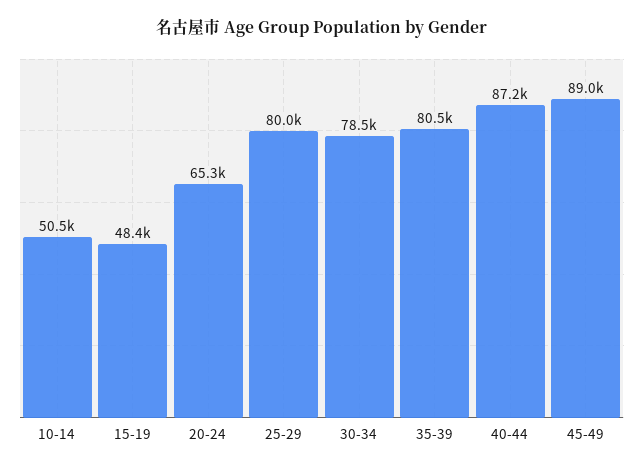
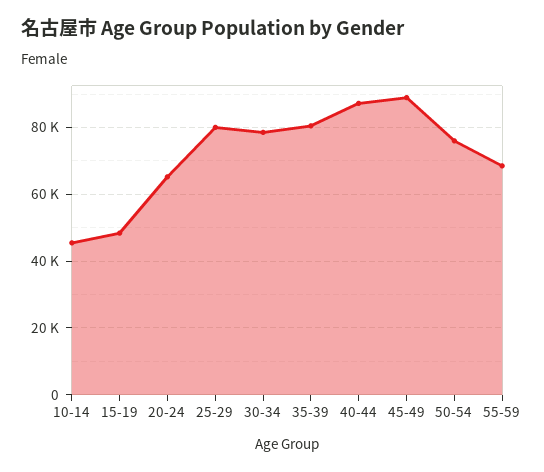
10-14: 50500 -> 46000
50-54: none -> 76000
55-59: none -> 68000

